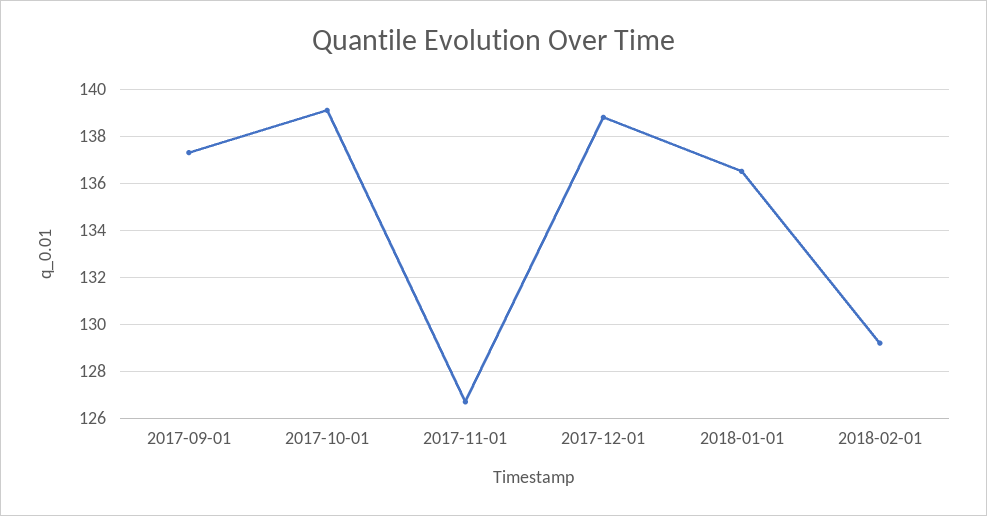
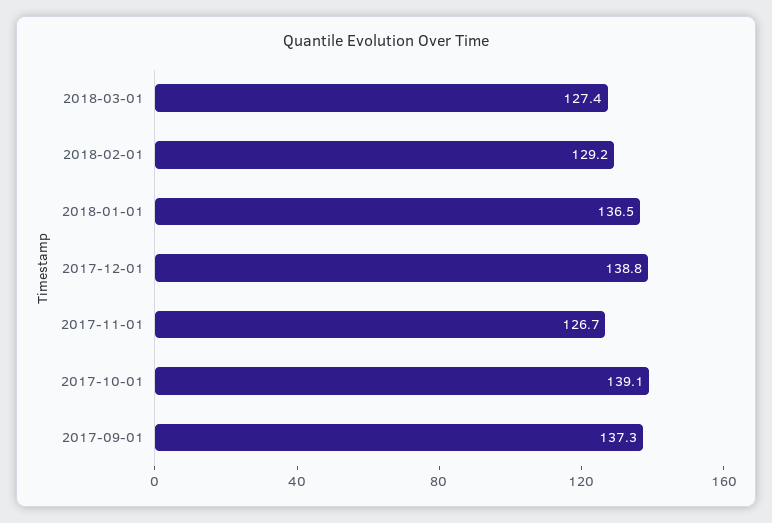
2018-03-01: none -> 127.4

